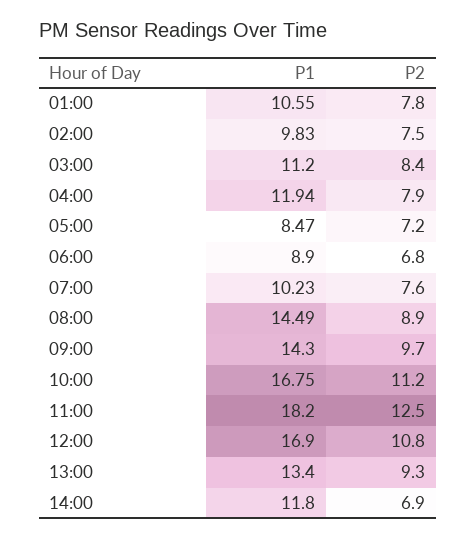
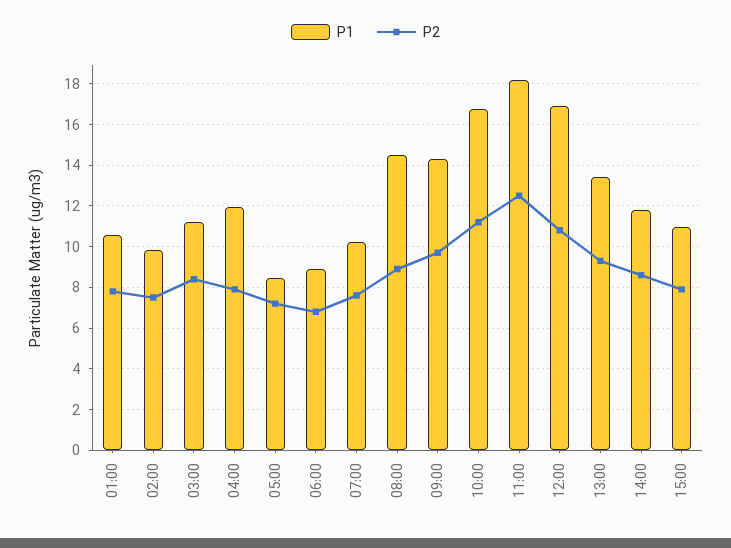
P2, 14:00: 6.9 -> 8.5
P1, 15:00: none -> 11
P2, 15:00: none -> 8

